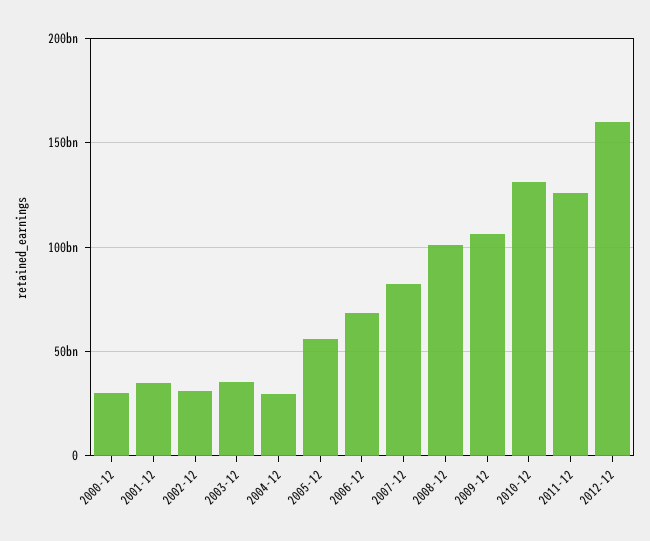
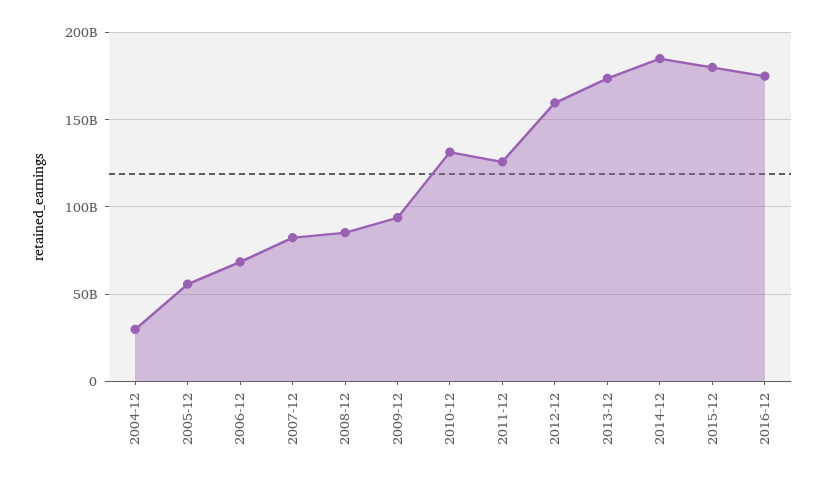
2000-12: 30000000000 -> none
2001-12: 35000000000 -> none
2002-12: 30000000000 -> none
2003-12: 35000000000 -> none
2008-12: 100000000000 -> 85000000000
2009-12: 105000000000 -> 95000000000
2013-12: none -> 175000000000
2014-12: none -> 185000000000
2015-12: none -> 180000000000
2016-12: none -> 175000000000

